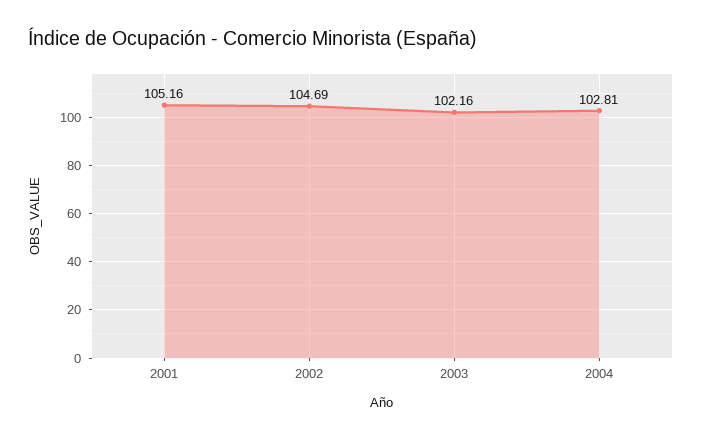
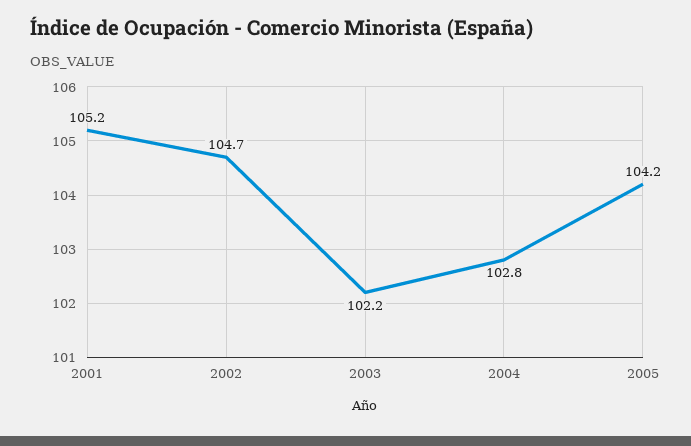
2005: none -> 104.2

